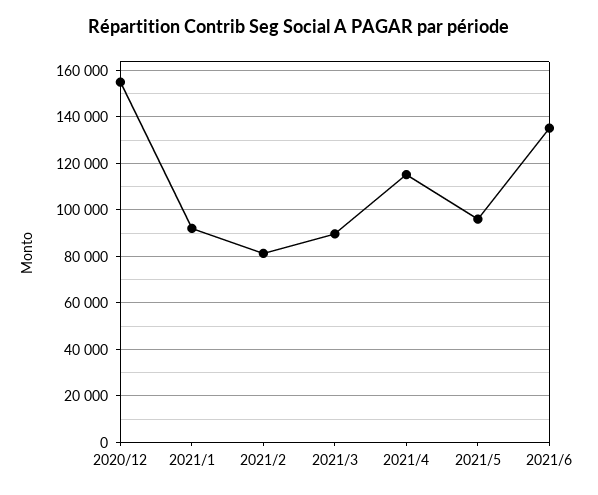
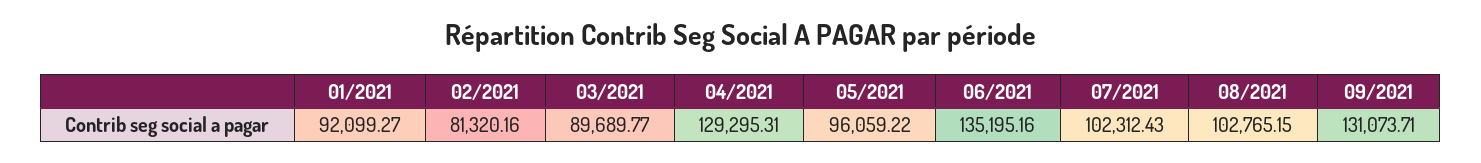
2020/12: 155000 -> none
2021/4: 115000 -> 129295.31
07/2021: none -> 102312.43
08/2021: none -> 102765.15
09/2021: none -> 131073.71

